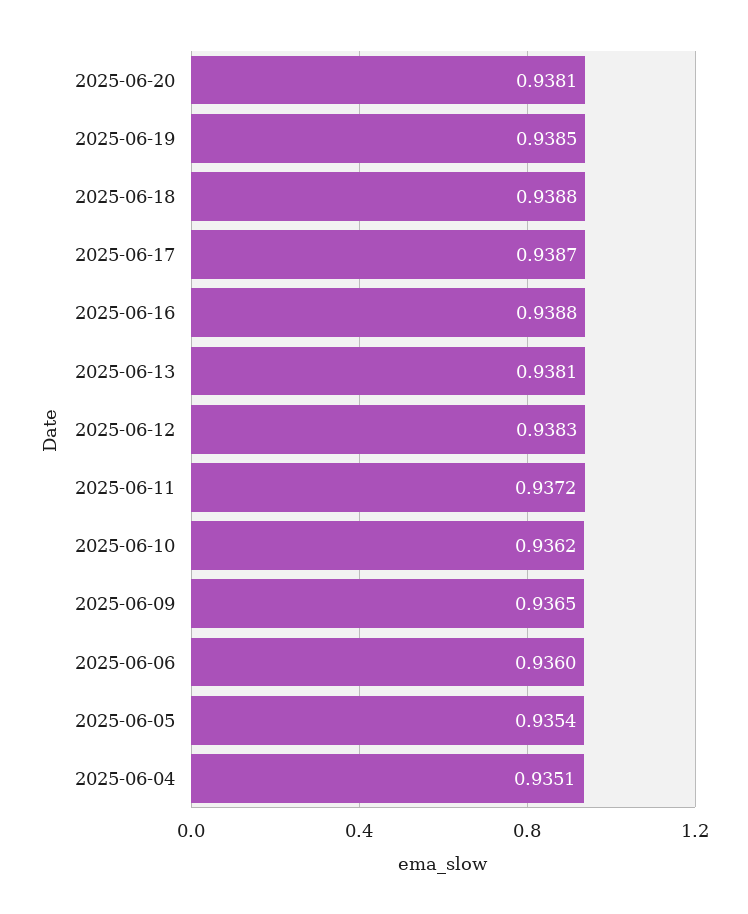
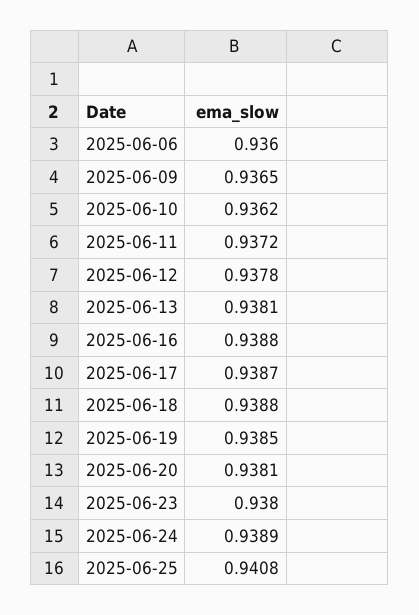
2025-06-12: 0.9383 -> 0.9378
2025-06-05: 0.9354 -> none
2025-06-04: 0.9351 -> none
2025-06-23: none -> 0.938
2025-06-24: none -> 0.9389
2025-06-25: none -> 0.9408

